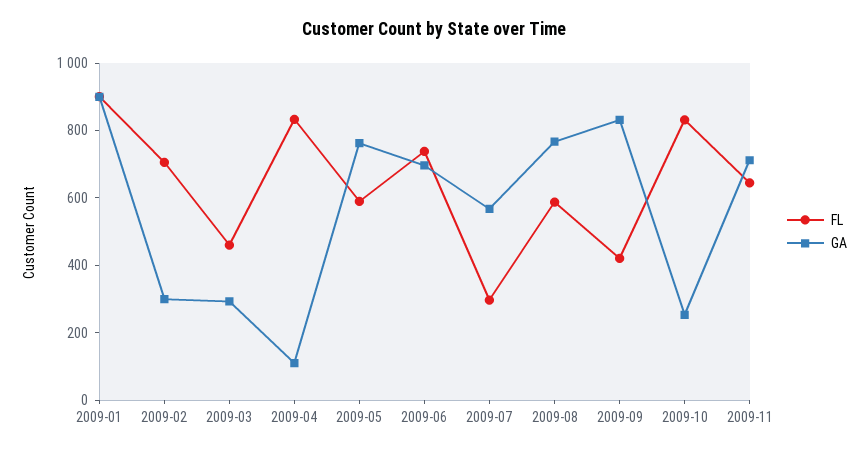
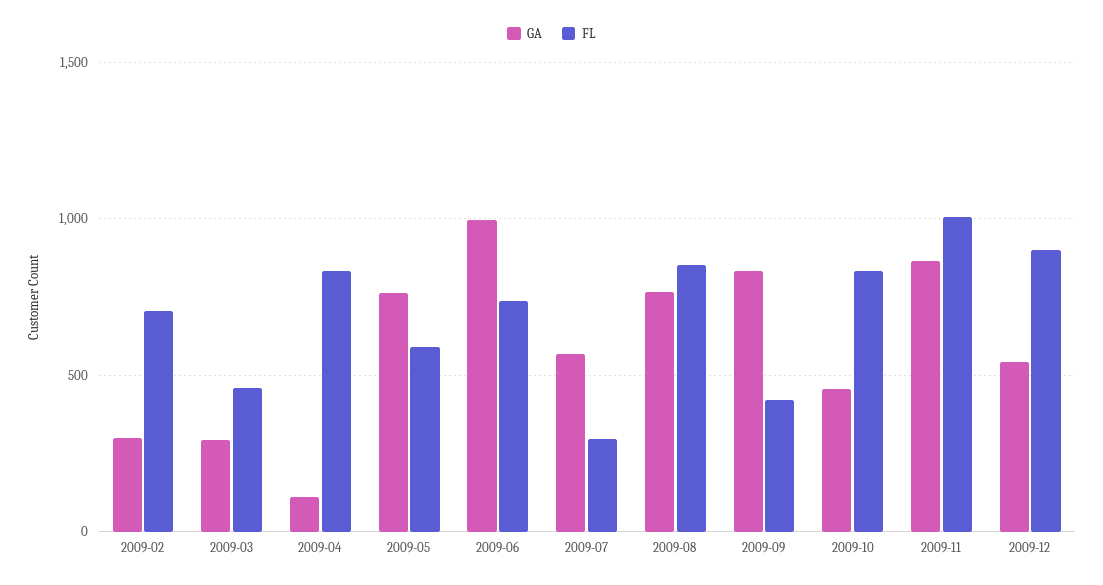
FL, 2009-01: 900 -> none
GA, 2009-01: 900 -> none
GA, 2009-06: 700 -> 1000
FL, 2009-08: 600 -> 850
GA, 2009-10: 250 -> 450
FL, 2009-11: 650 -> 1000
GA, 2009-11: 700 -> 850
GA, 2009-12: none -> 550
FL, 2009-12: none -> 900

